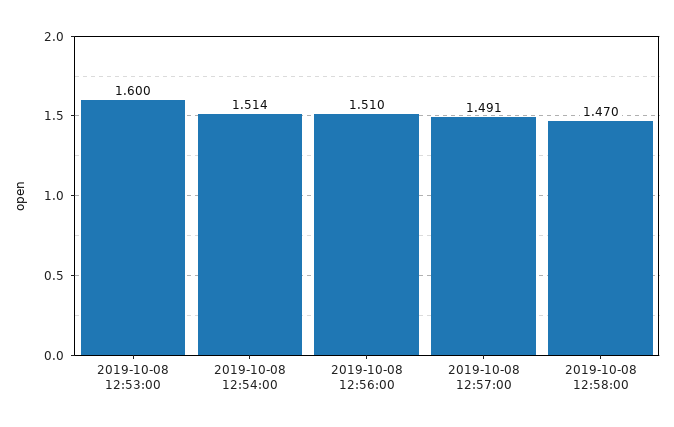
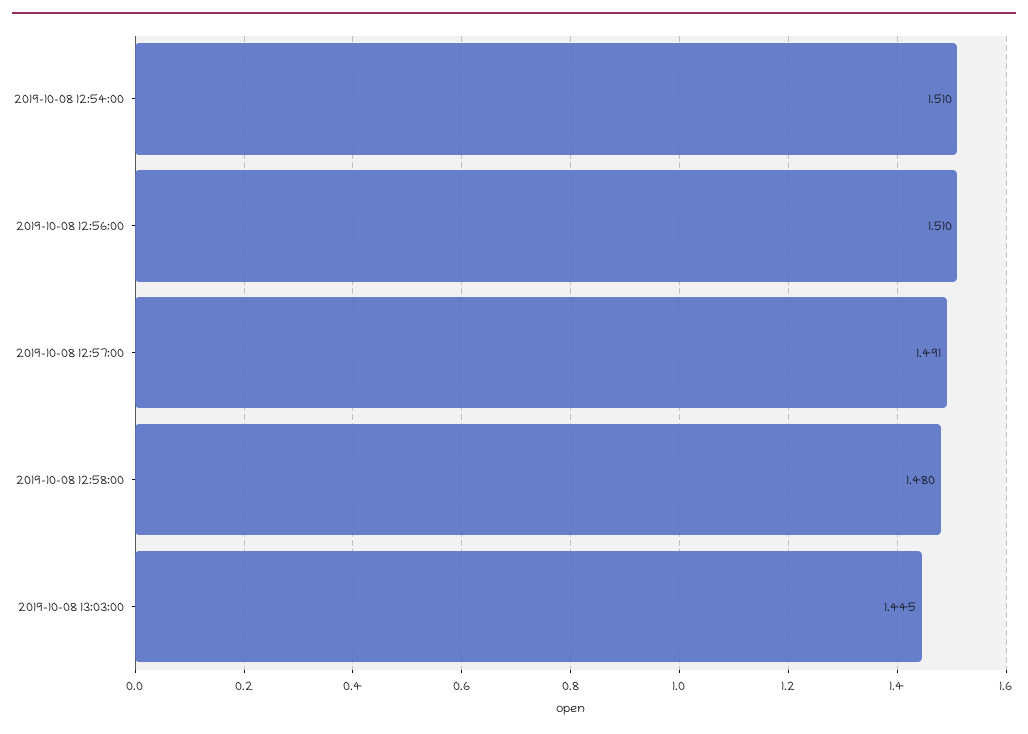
2019-10-08 12:53:00: 1.6 -> none
2019-10-08 12:54:00: 1.514 -> 1.51
2019-10-08 12:58:00: 1.47 -> 1.48
2019-10-08 13:03:00: none -> 1.445

